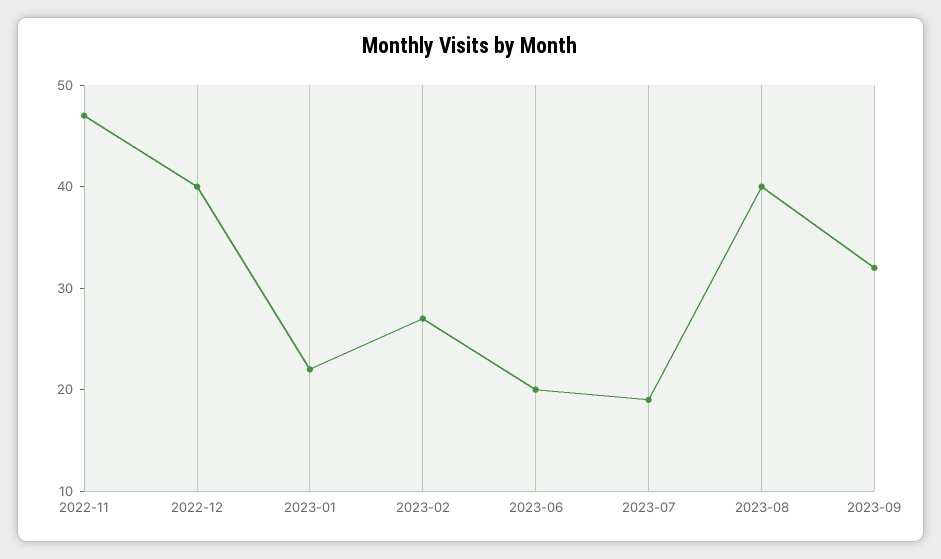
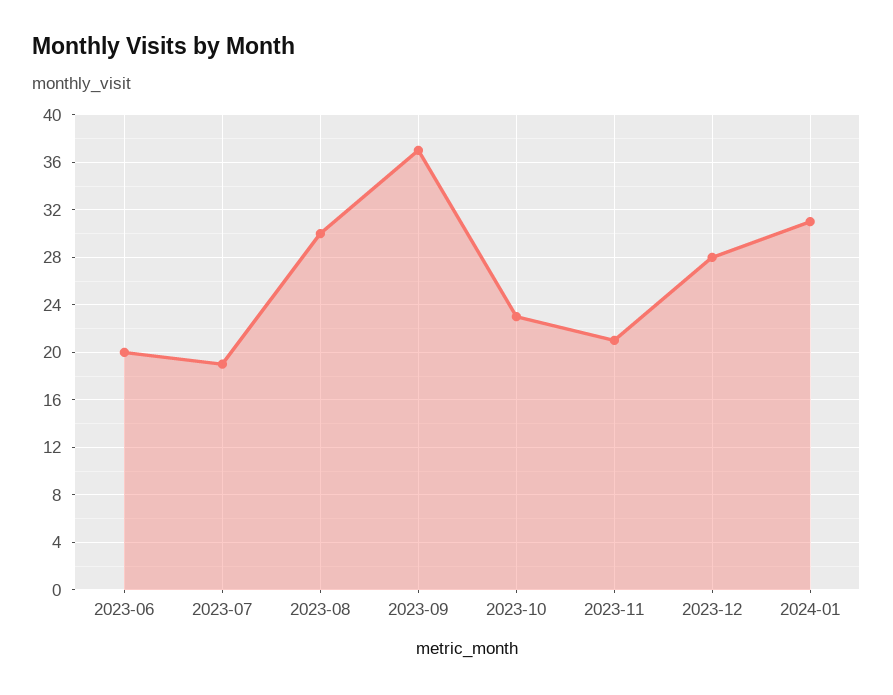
2022-11: 47 -> none
2022-12: 40 -> none
2023-01: 22 -> none
2023-02: 27 -> none
2023-08: 40 -> 30
2023-09: 32 -> 37
2023-10: none -> 23
2023-11: none -> 21
2023-12: none -> 28
2024-01: none -> 31

